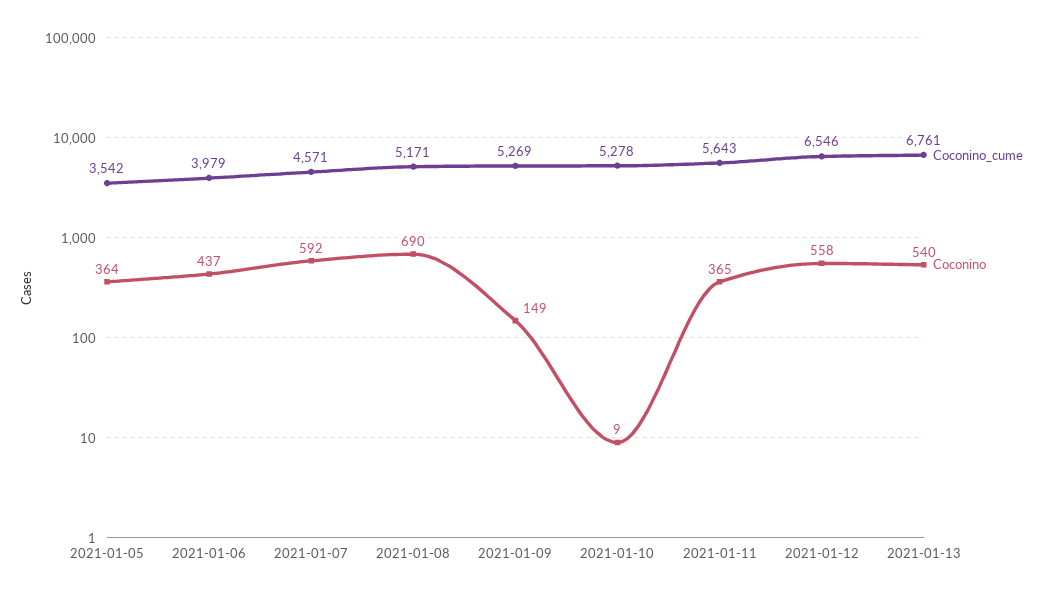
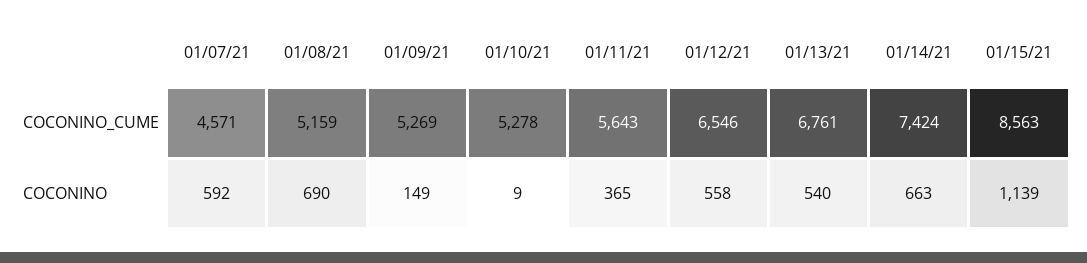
Coconino_cume, 2021-01-05: 3542 -> none
Coconino, 2021-01-05: 364 -> none
Coconino_cume, 2021-01-06: 3979 -> none
Coconino, 2021-01-06: 437 -> none
Coconino_cume, 2021-01-08: 5171 -> 5159
Coconino_cume, 01/14/21: none -> 7424
Coconino_cume, 01/15/21: none -> 8563
Coconino, 01/14/21: none -> 663
Coconino, 01/15/21: none -> 1139

